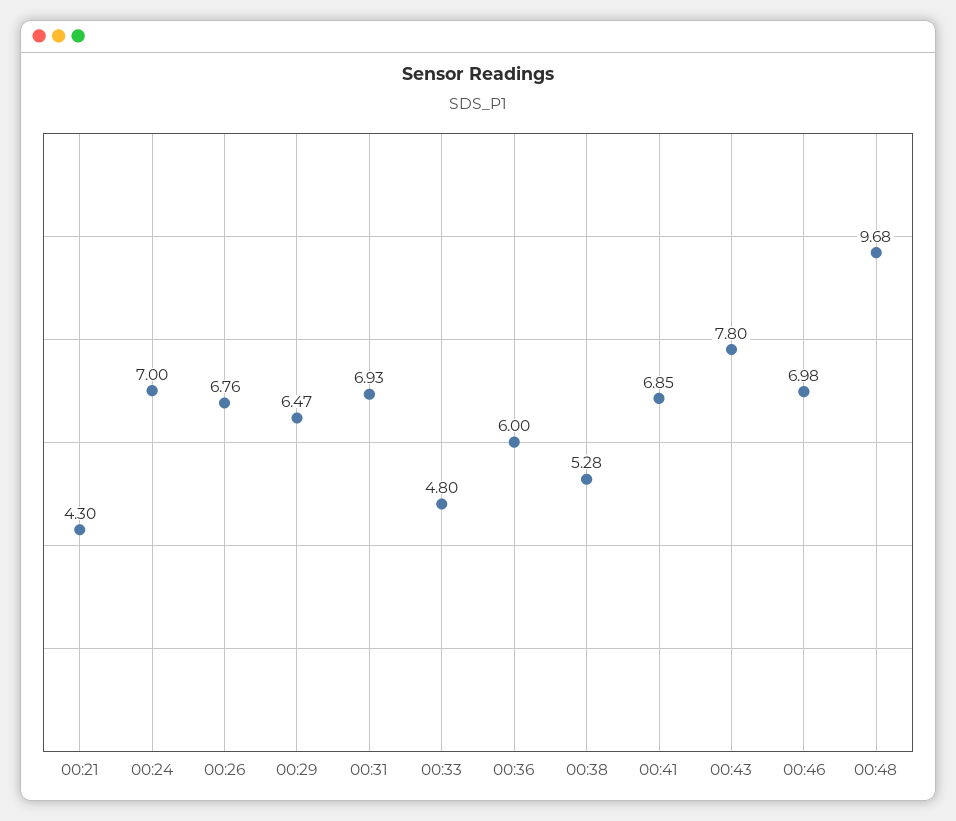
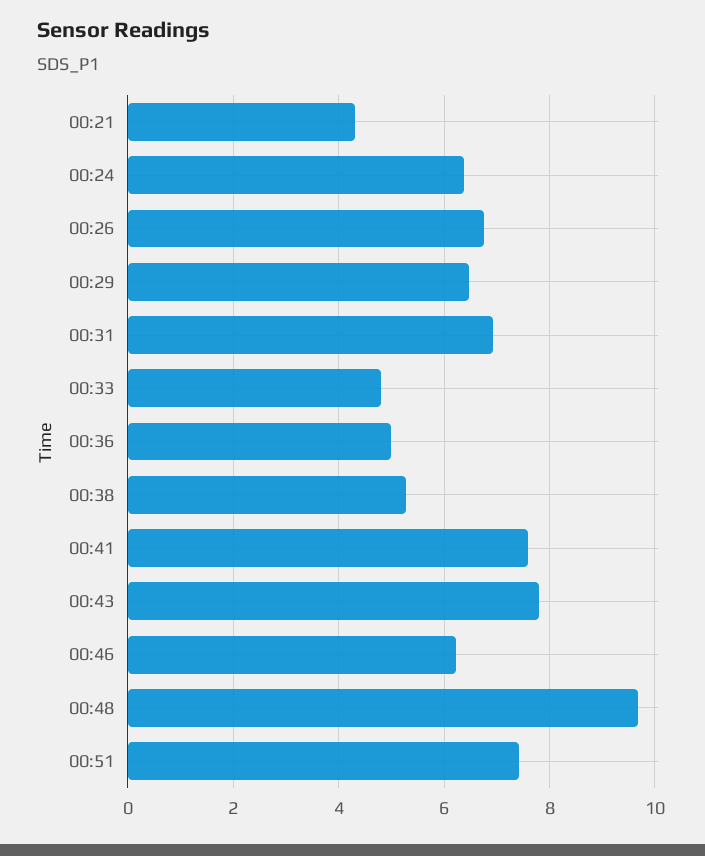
00:24: 7 -> 6.4
00:36: 6 -> 5
00:41: 6.85 -> 7.6
00:46: 6.98 -> 6.2
00:51: none -> 7.4

